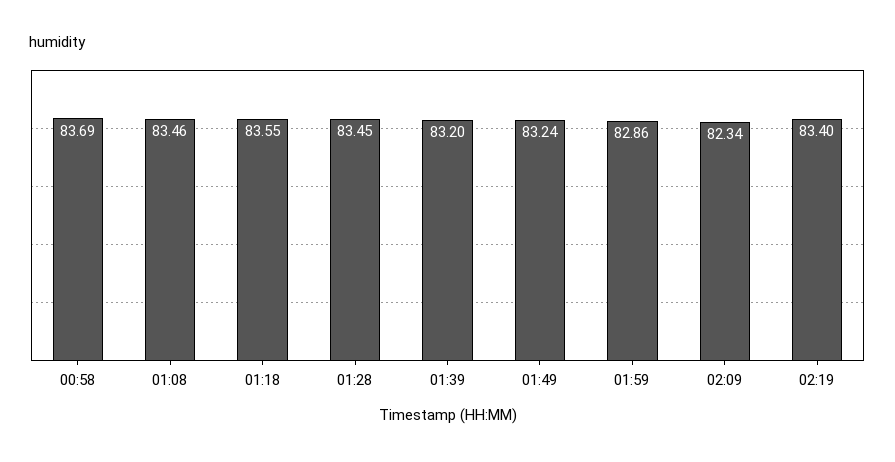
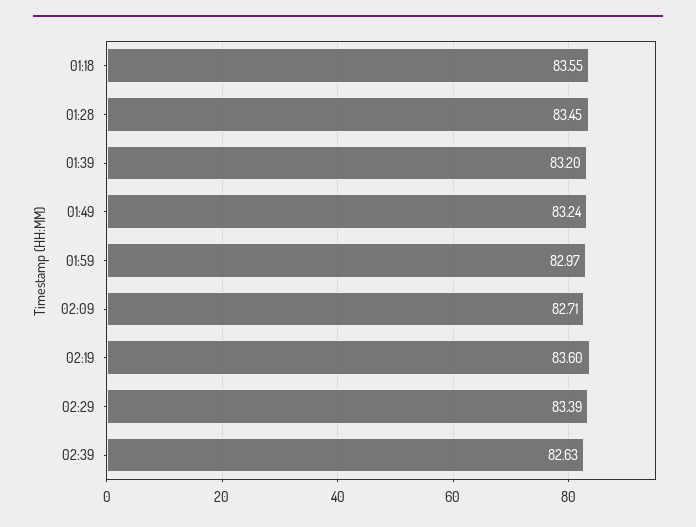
00:58: 83.69 -> none
01:08: 83.46 -> none
01:59: 82.86 -> 82.97
02:09: 82.34 -> 82.71
02:19: 83.4 -> 83.6
02:29: none -> 83.39
02:39: none -> 82.63

